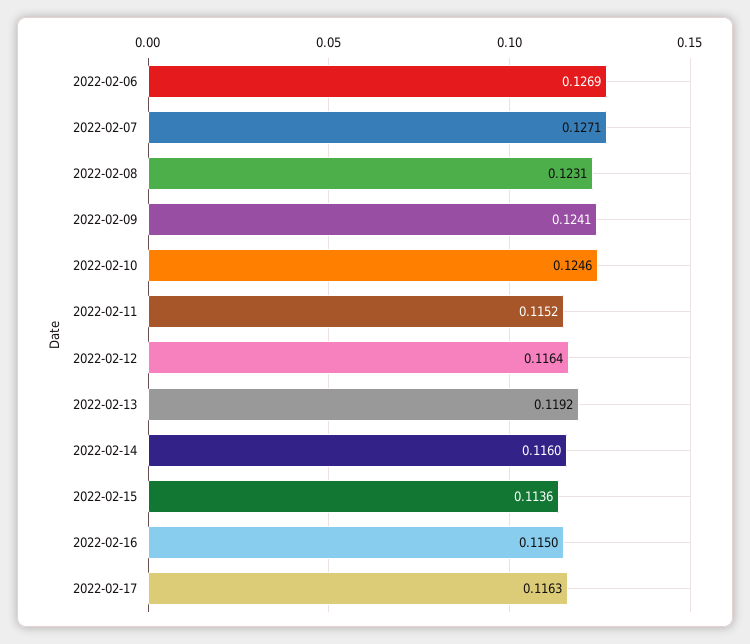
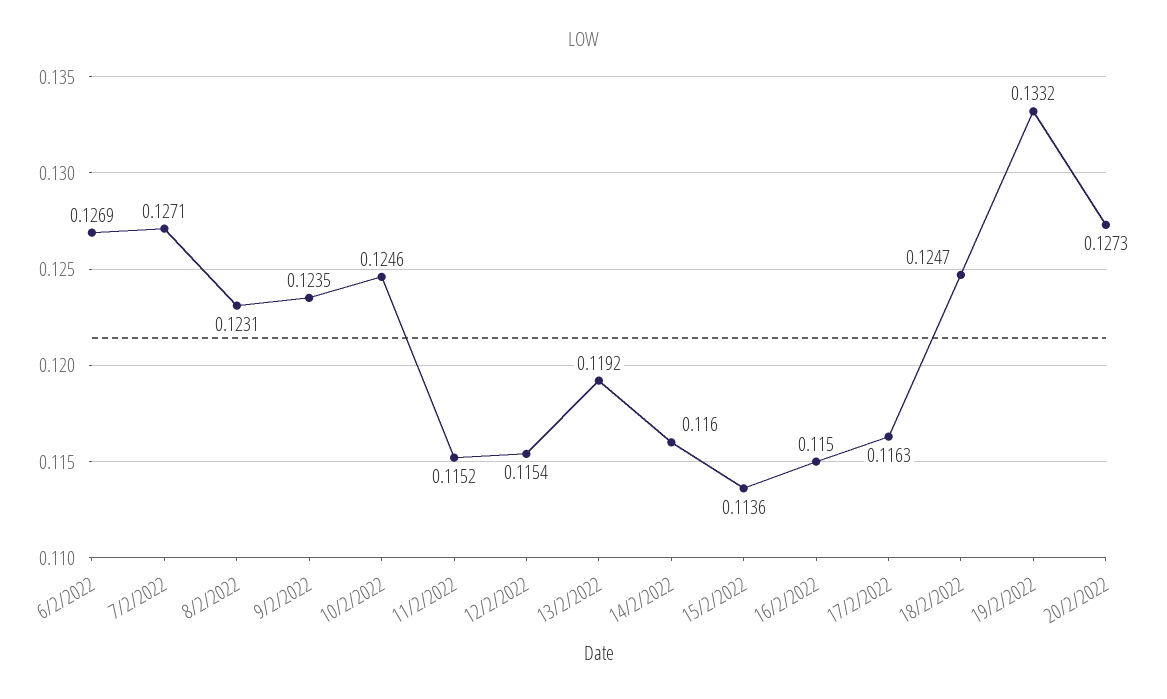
2022-02-09: 0.1241 -> 0.1235
2022-02-12: 0.1164 -> 0.1154
18/2/2022: none -> 0.1247
19/2/2022: none -> 0.1332
20/2/2022: none -> 0.1273

